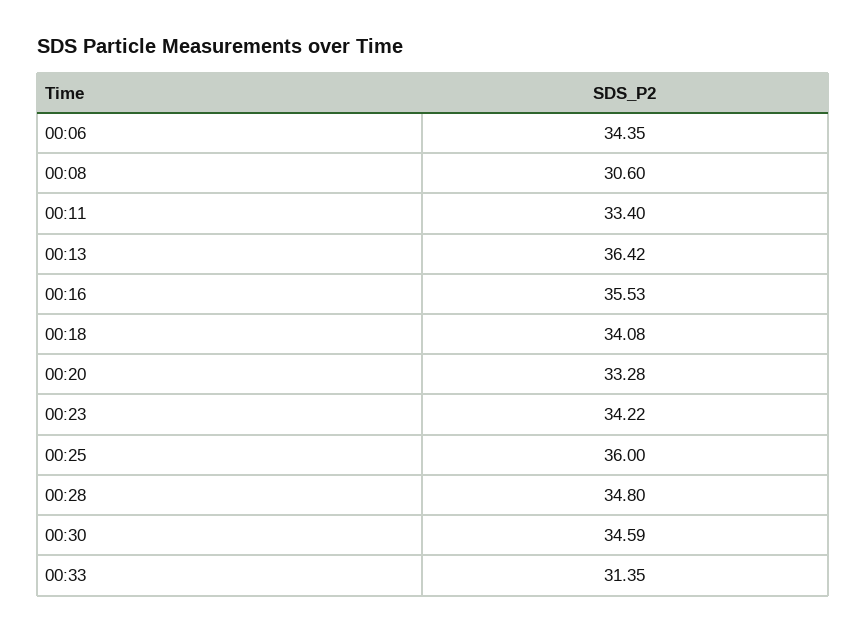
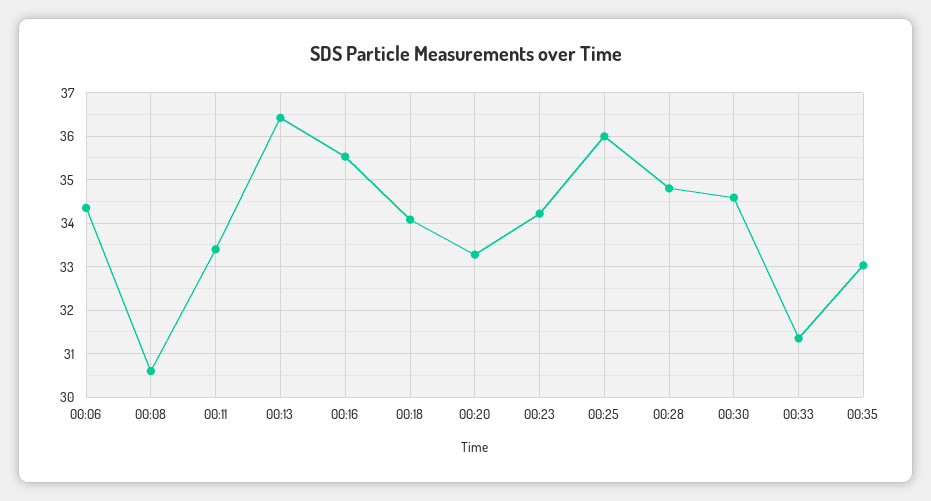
00:35: none -> 33

